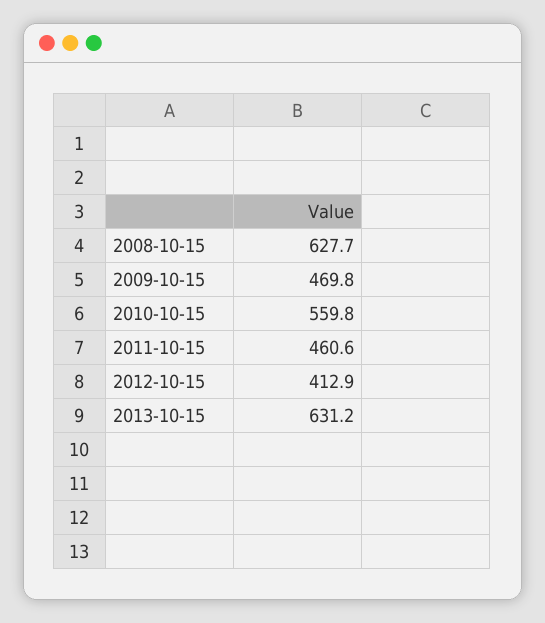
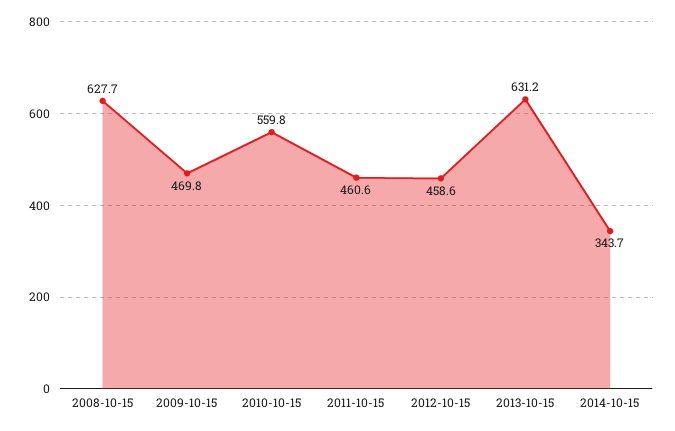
2012-10-15: 412.9 -> 458.6
2014-10-15: none -> 343.7

